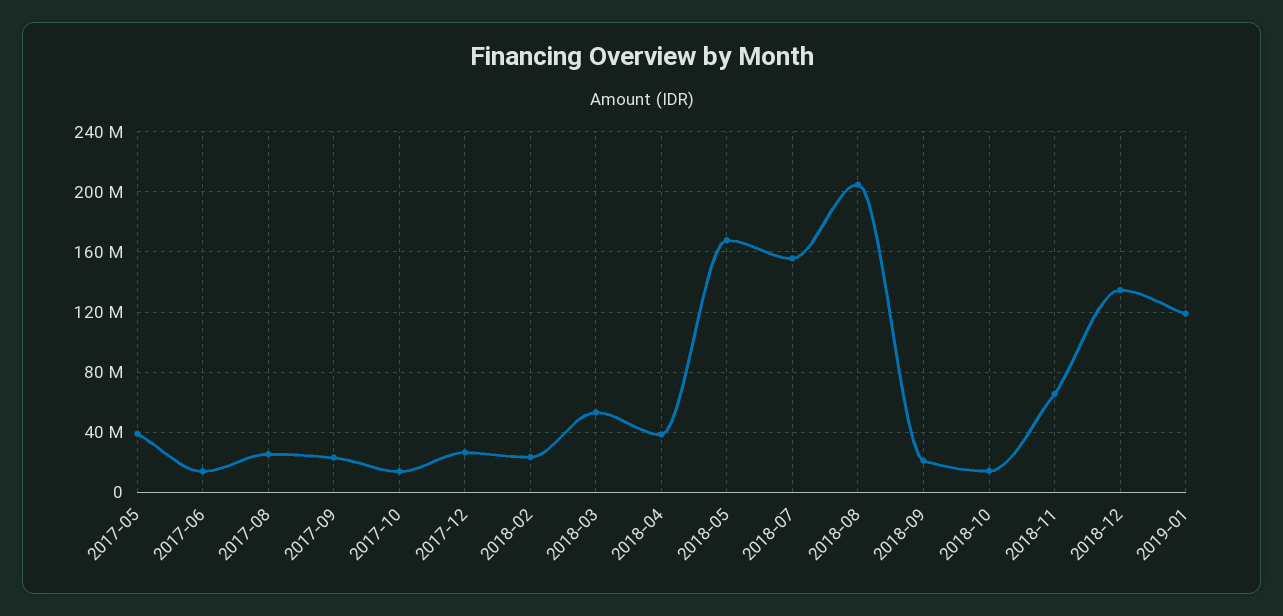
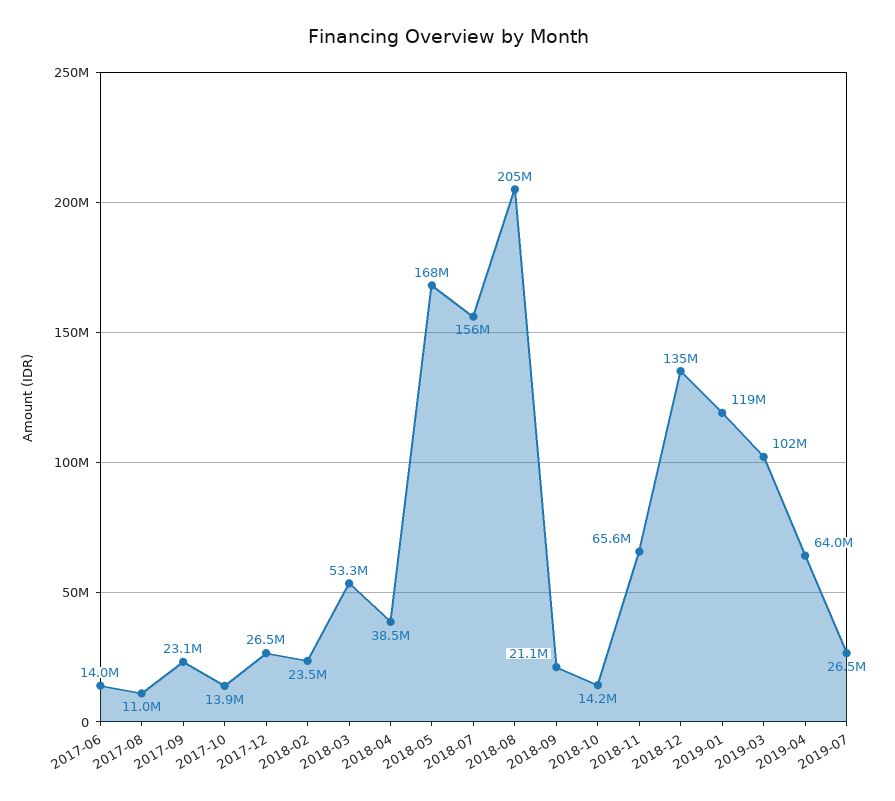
2017-05: 40000000 -> none
2017-08: 25000000 -> 11000000
2019-03: none -> 102000000
2019-04: none -> 64000000
2019-07: none -> 26500000

